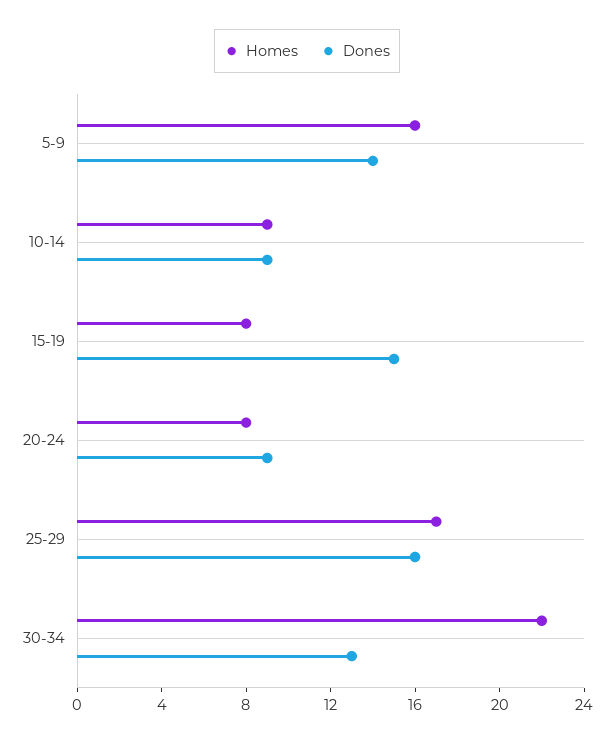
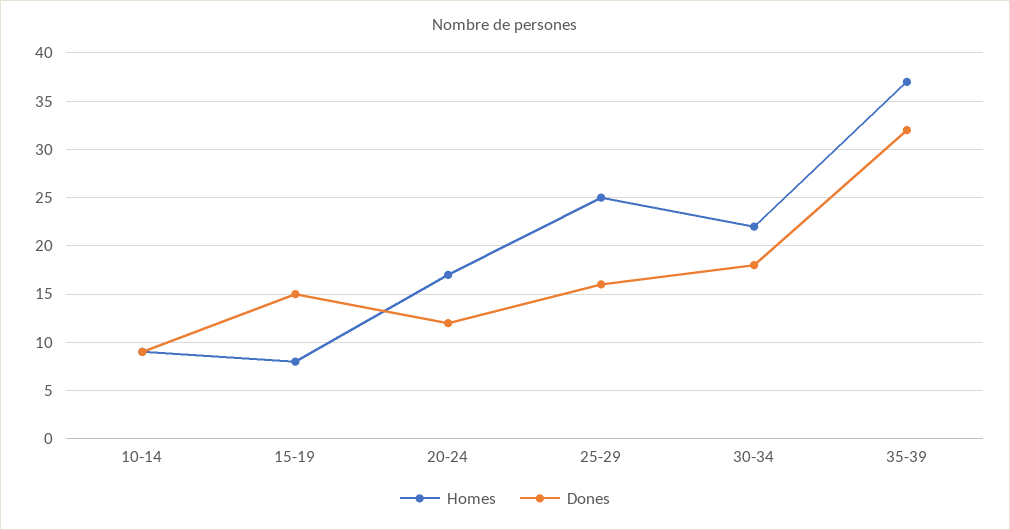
Homes, 5-9: 16 -> none
Dones, 5-9: 14 -> none
Homes, 20-24: 8 -> 17
Dones, 20-24: 9 -> 12
Homes, 25-29: 17 -> 25
Dones, 30-34: 13 -> 18
Homes, 35-39: none -> 37
Dones, 35-39: none -> 32

